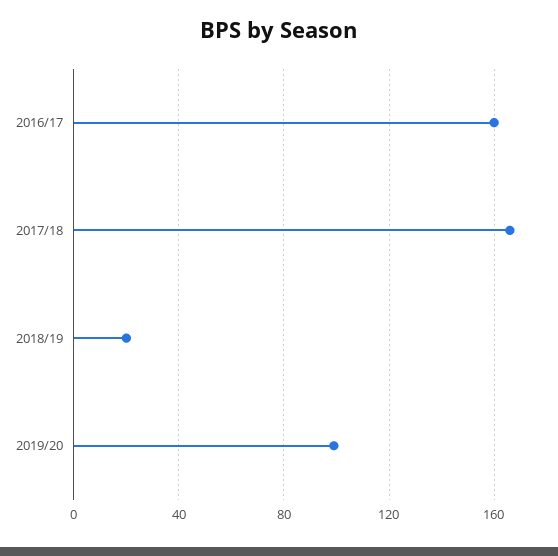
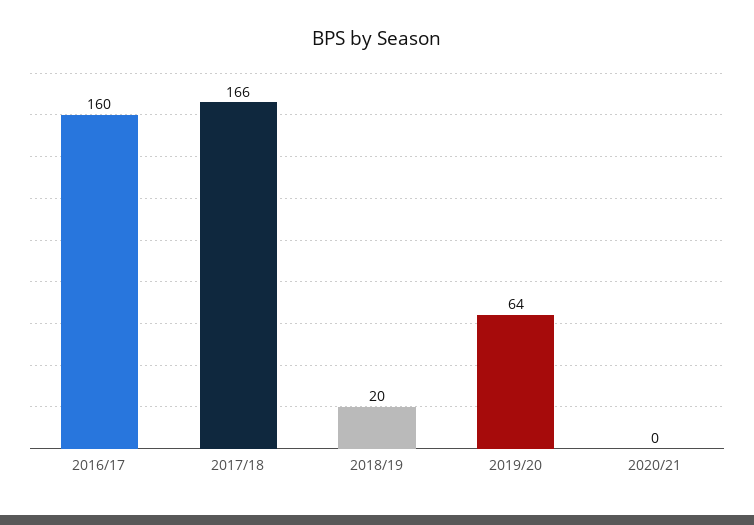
2019/20: 100 -> 64
2020/21: none -> 0

